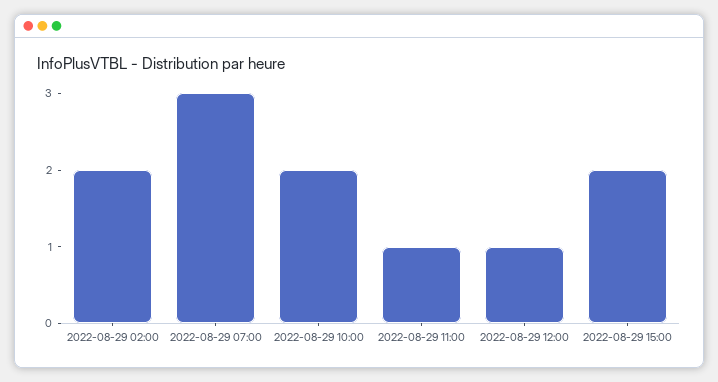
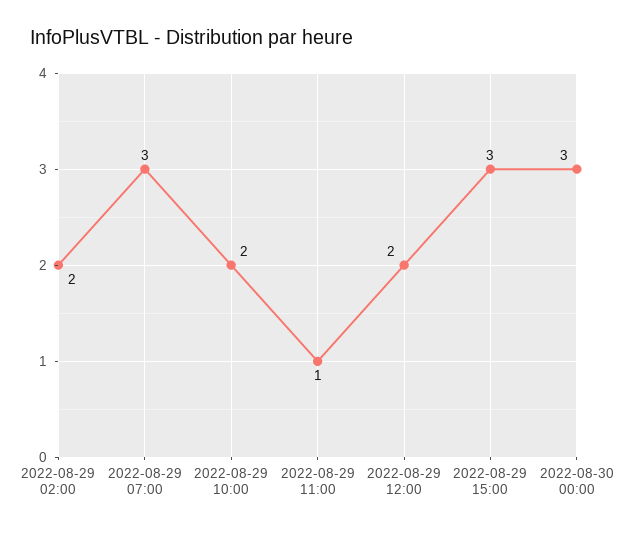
2022-08-29 12:00: 1 -> 2
2022-08-29 15:00: 2 -> 3
2022-08-30 00:00: none -> 3

